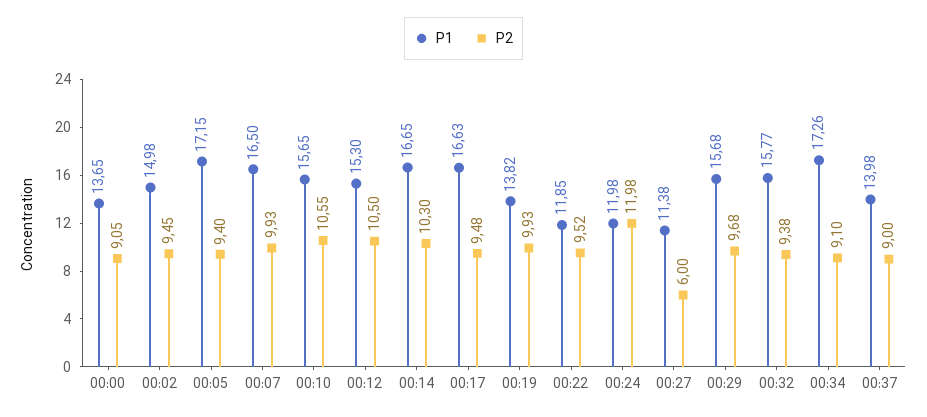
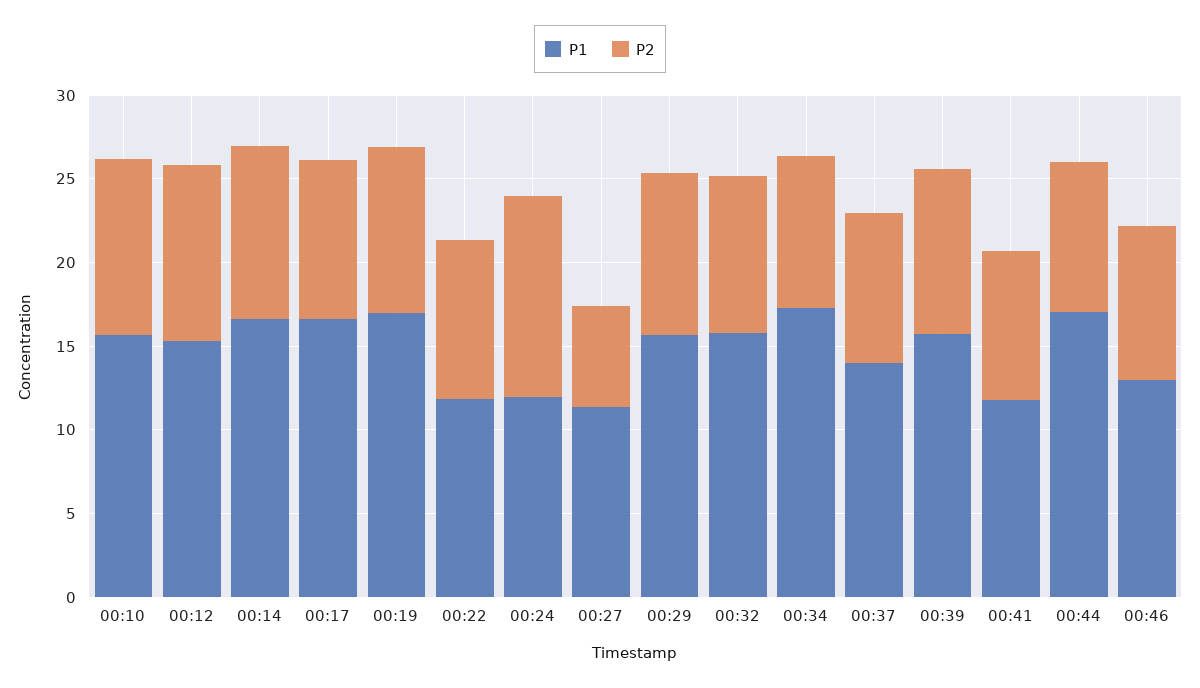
P1, 00:00: 13.65 -> none
P2, 00:00: 9.05 -> none
P1, 00:02: 14.98 -> none
P2, 00:02: 9.45 -> none
P1, 00:05: 17.15 -> none
P2, 00:05: 9.4 -> none
P1, 00:07: 16.5 -> none
P2, 00:07: 9.93 -> none
P1, 00:19: 13.82 -> 17
P1, 00:39: none -> 16
P2, 00:39: none -> 10
P1, 00:41: none -> 12
P2, 00:41: none -> 9
P1, 00:44: none -> 17
P2, 00:44: none -> 9
P1, 00:46: none -> 13
P2, 00:46: none -> 9

